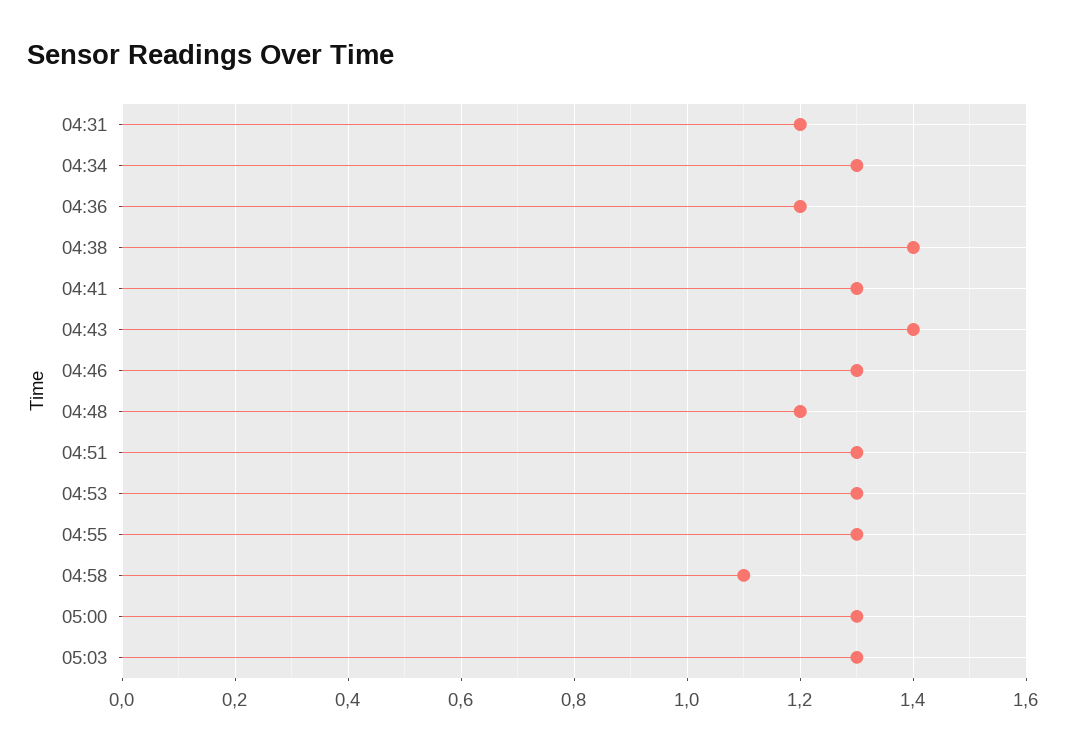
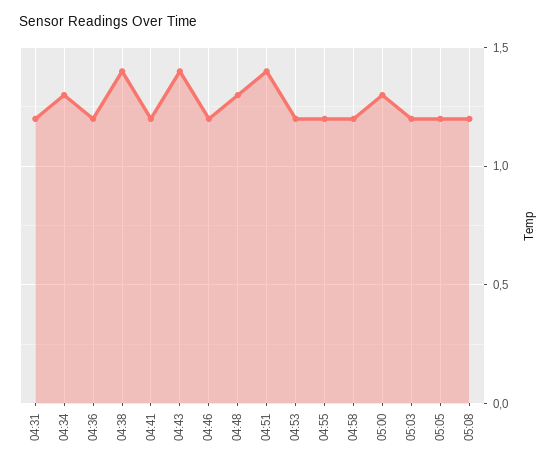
04:41: 1.3 -> 1.2
04:46: 1.3 -> 1.2
04:48: 1.2 -> 1.3
04:51: 1.3 -> 1.4
04:53: 1.3 -> 1.2
04:55: 1.3 -> 1.2
04:58: 1.1 -> 1.2
05:03: 1.3 -> 1.2
05:05: none -> 1.2
05:08: none -> 1.2

